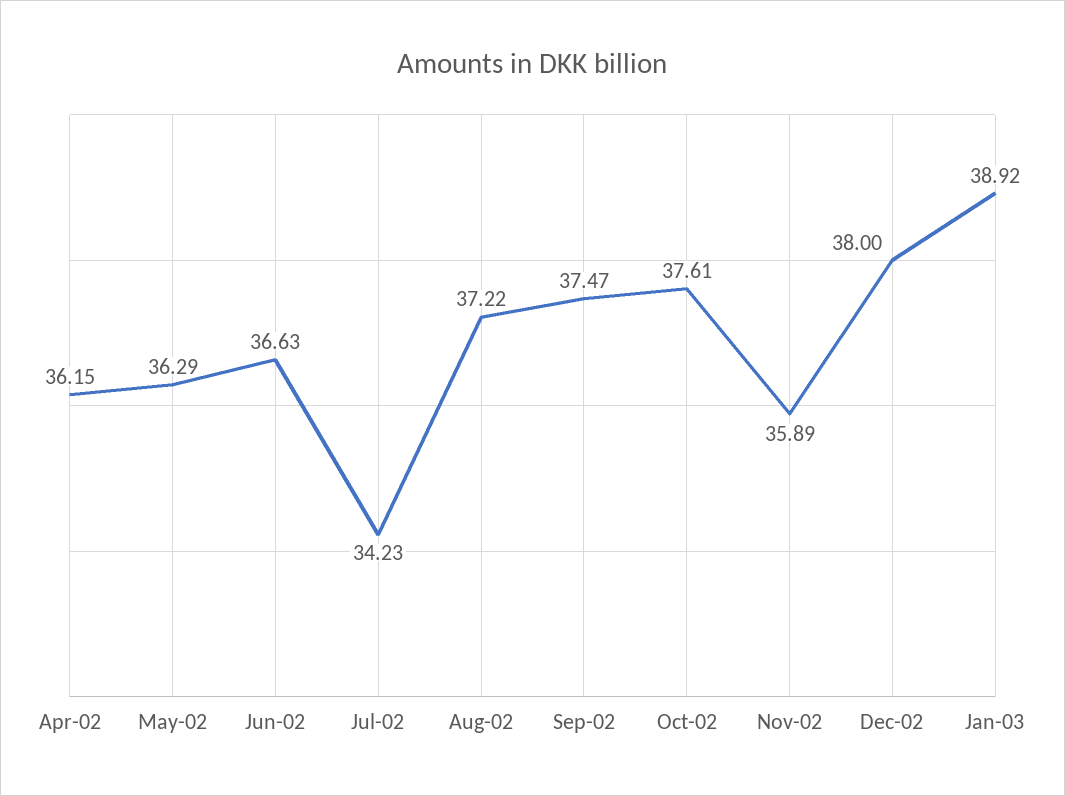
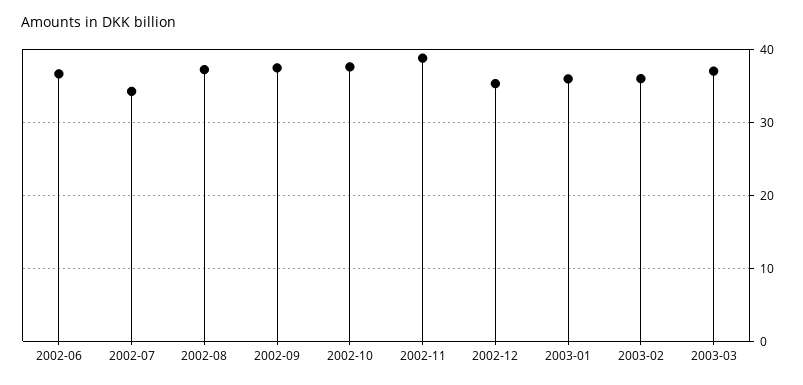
Apr-02: 36.15 -> none
May-02: 36.29 -> none
Nov-02: 35.89 -> 39
Dec-02: 38 -> 35
Jan-03: 38.92 -> 36
2003-02: none -> 36
2003-03: none -> 37

